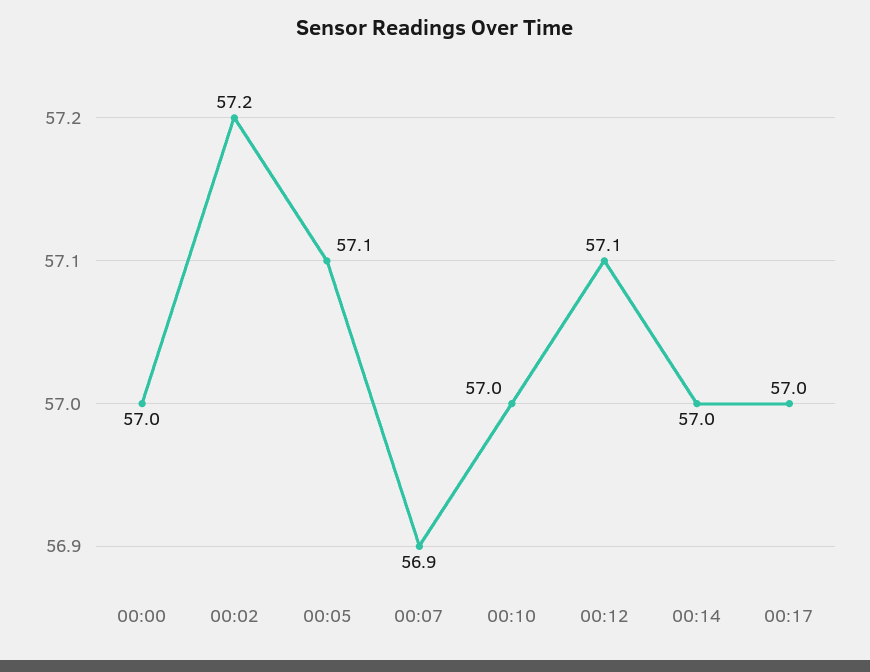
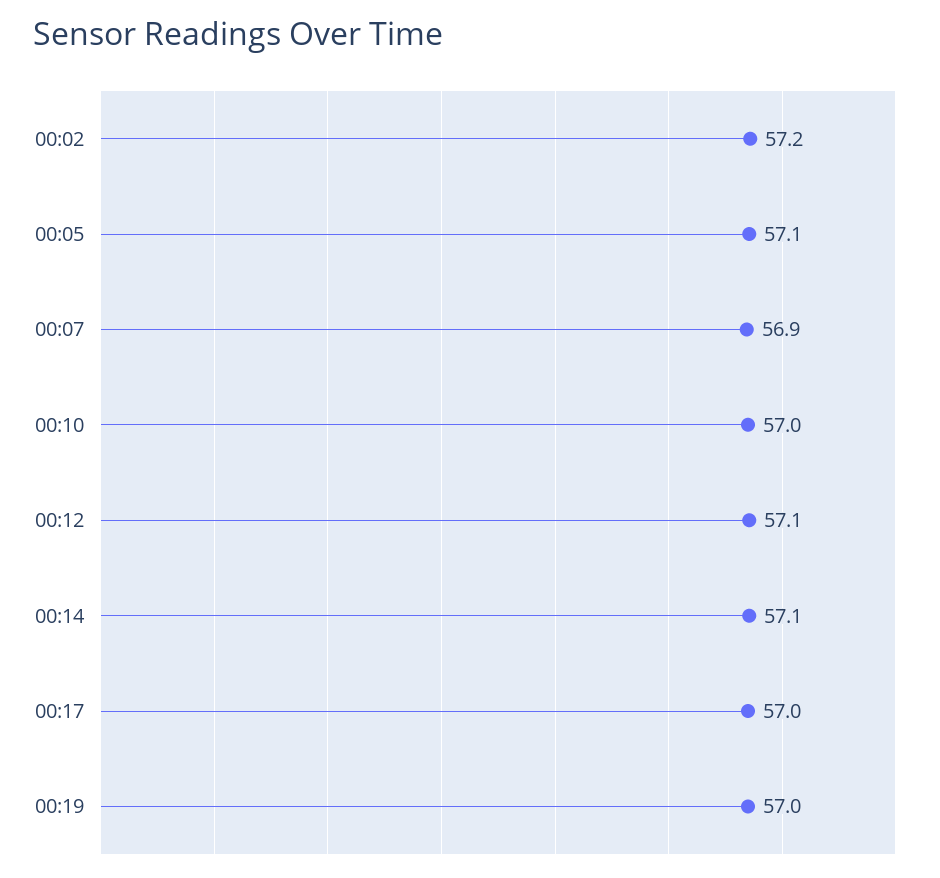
00:00: 57 -> none
00:14: 57 -> 57.1
00:19: none -> 57

